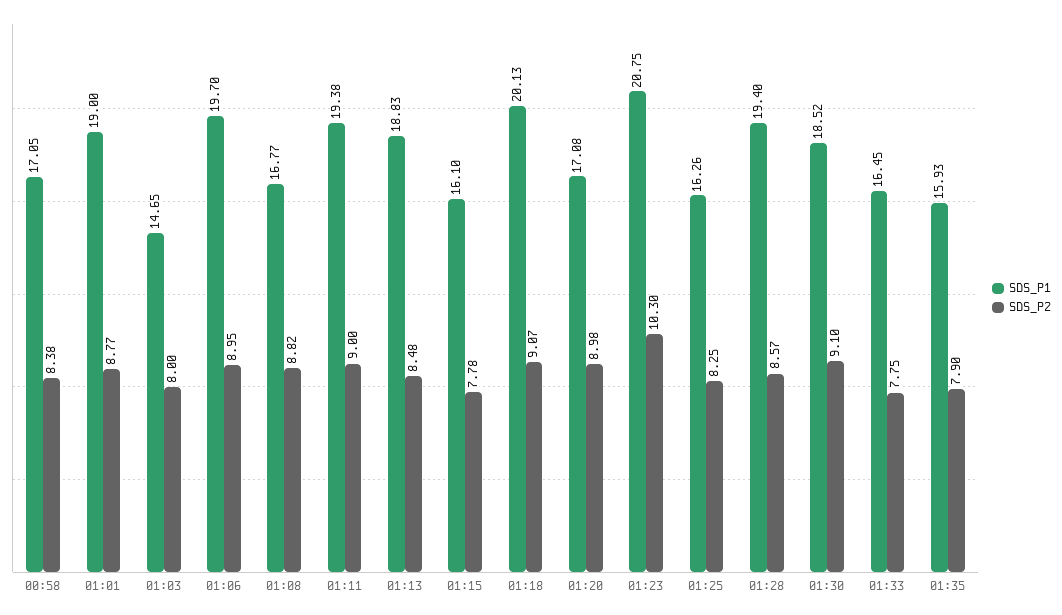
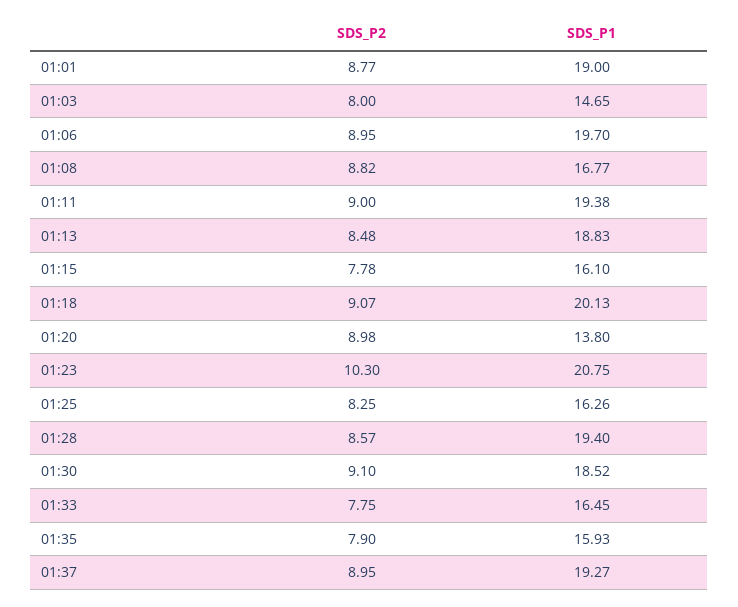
SDS_P1, 00:58: 17.05 -> none
SDS_P2, 00:58: 8.38 -> none
SDS_P1, 01:20: 17.08 -> 13.8
SDS_P2, 01:37: none -> 8.95
SDS_P1, 01:37: none -> 19.27

